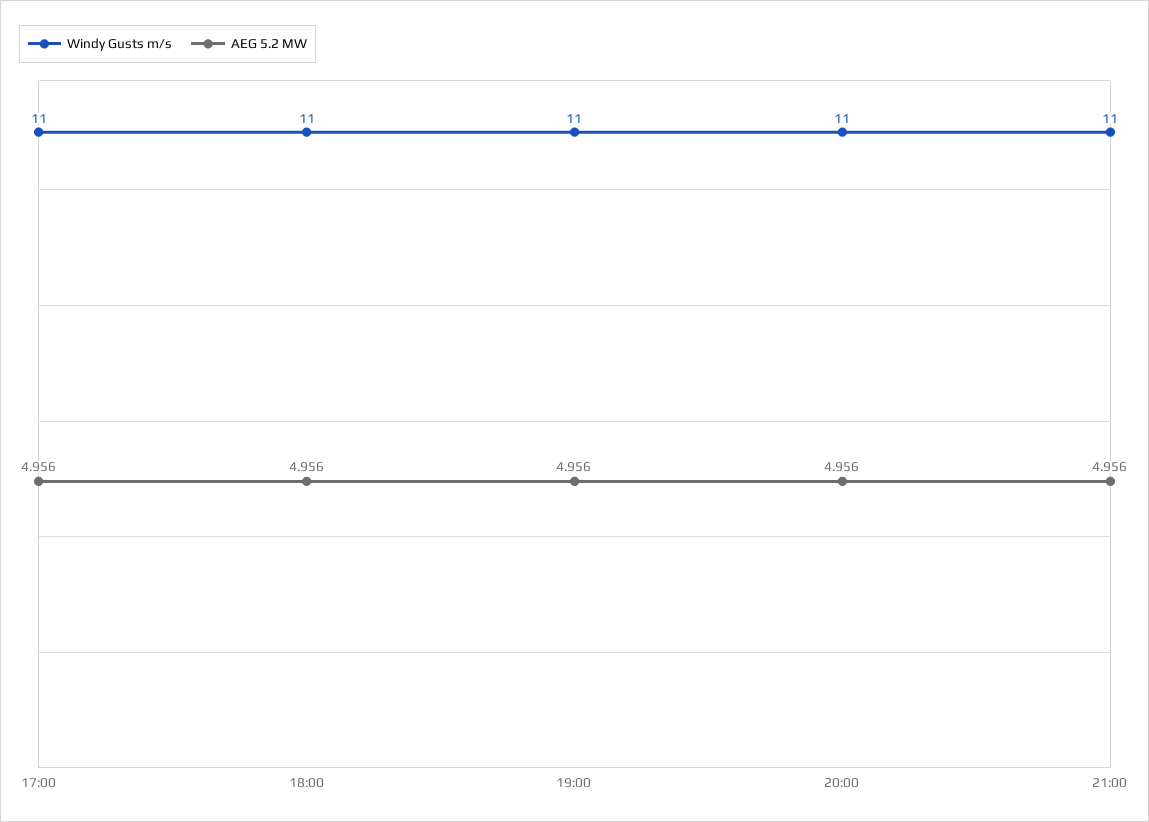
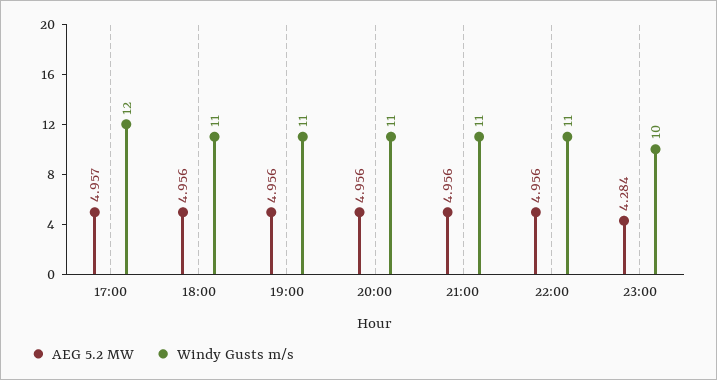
Windy Gusts m/s, 17:00: 11 -> 12
AEG 5.2 MW, 17:00: 4.956 -> 4.957
AEG 5.2 MW, 22:00: none -> 4.956
Windy Gusts m/s, 22:00: none -> 11
AEG 5.2 MW, 23:00: none -> 4.284
Windy Gusts m/s, 23:00: none -> 10

